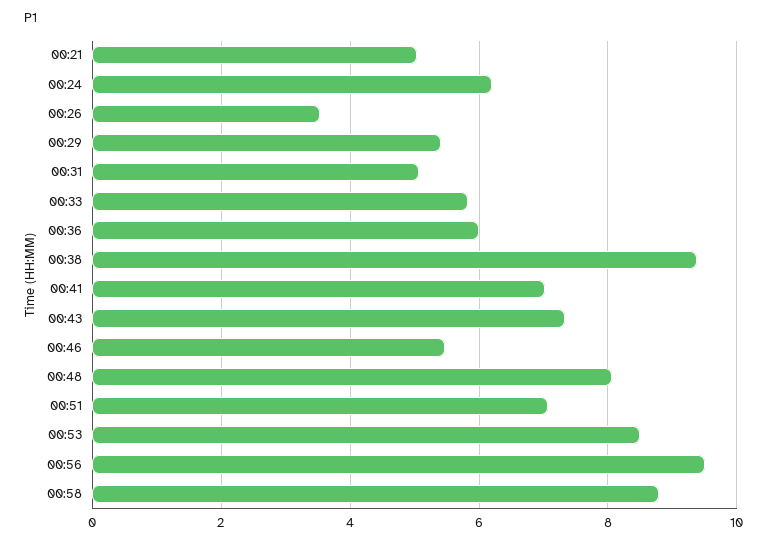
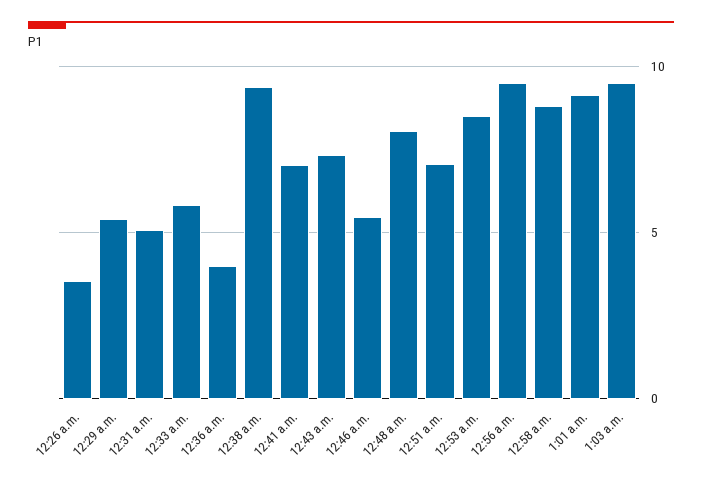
00:21: 5 -> none
00:24: 6.2 -> none
00:36: 6 -> 4
1:01 a.m.: none -> 9
1:03 a.m.: none -> 9.5

